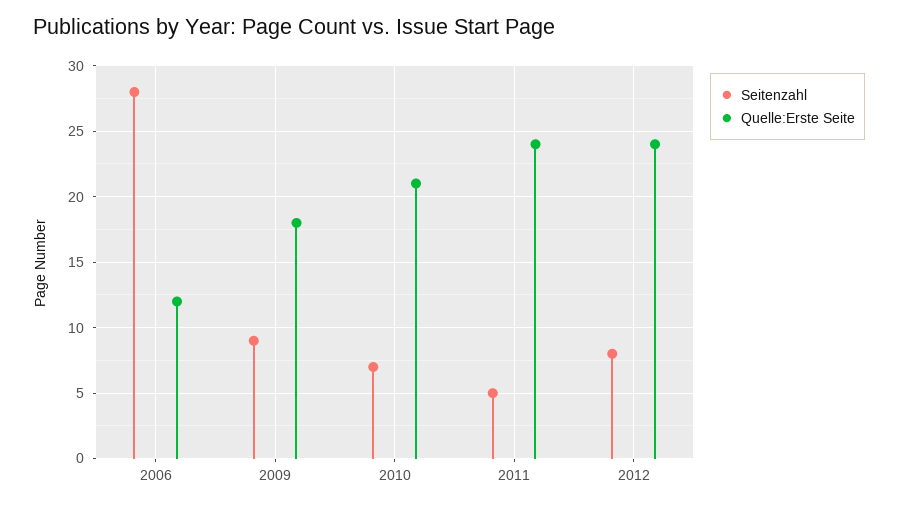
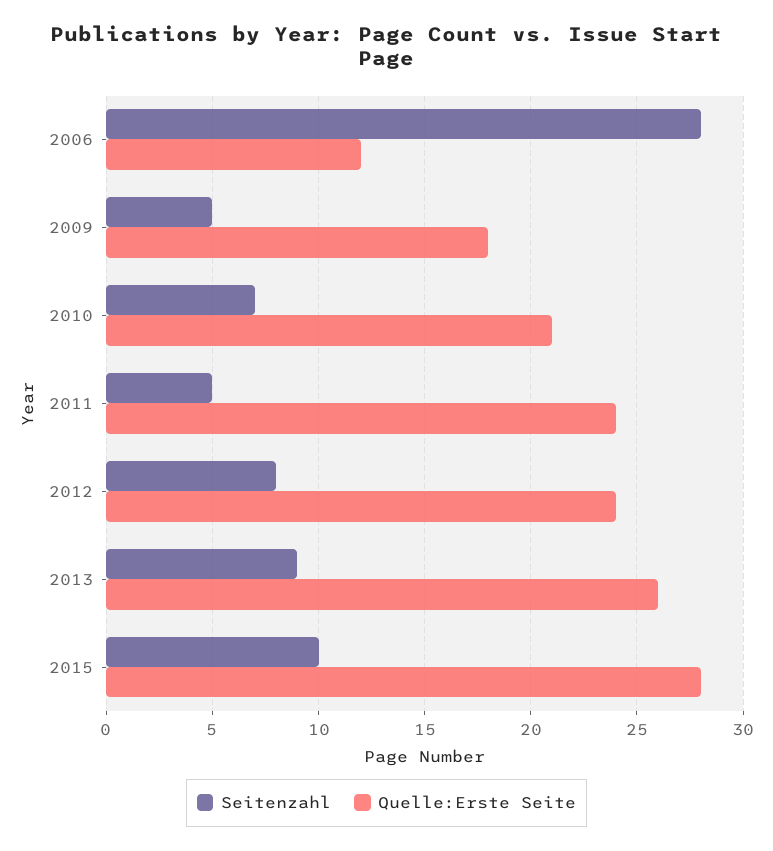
Seitenzahl, 2009: 9 -> 5
Seitenzahl, 2013: none -> 9
Quelle:Erste Seite, 2013: none -> 26
Seitenzahl, 2015: none -> 10
Quelle:Erste Seite, 2015: none -> 28

